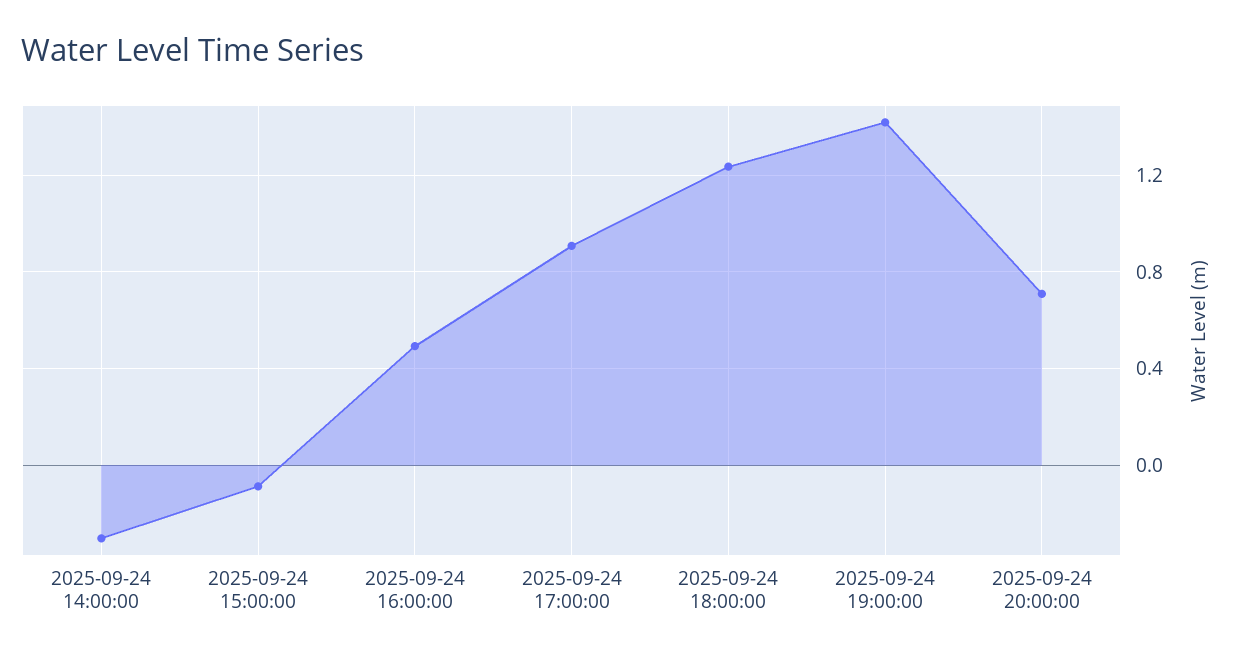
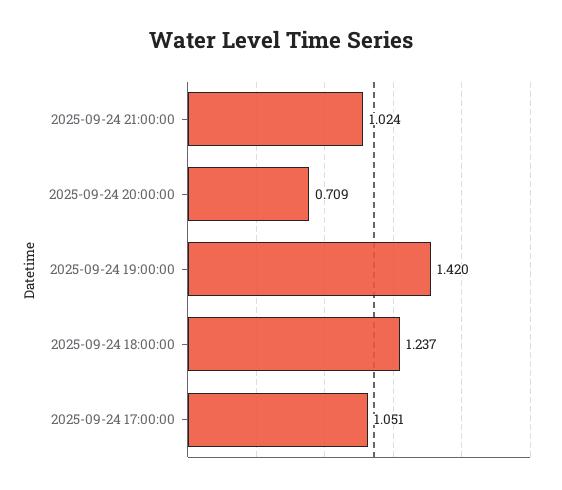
2025-09-24 14:00:00: -0.3 -> none
2025-09-24 15:00:00: -0.1 -> none
2025-09-24 16:00:00: 0.5 -> none
2025-09-24 17:00:00: 0.9 -> 1.051
2025-09-24 21:00:00: none -> 1.024

